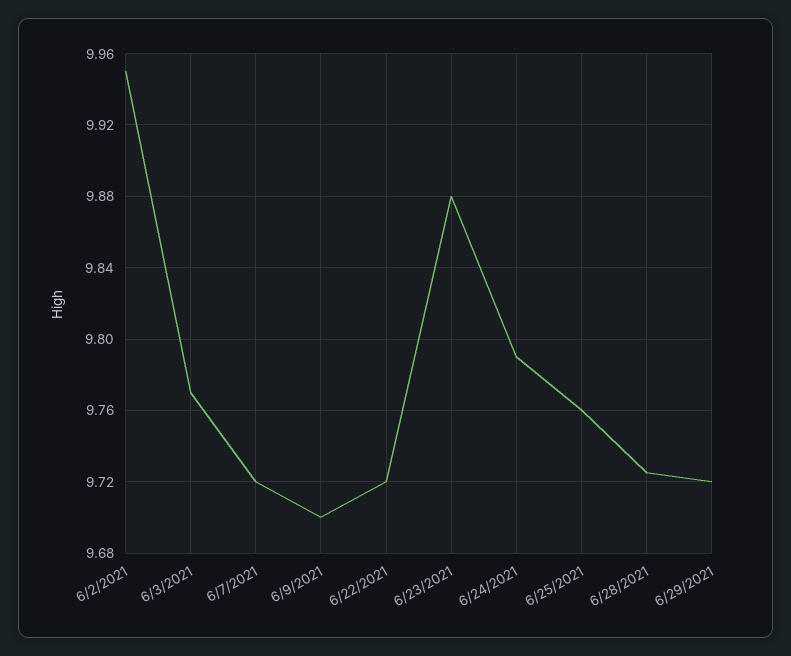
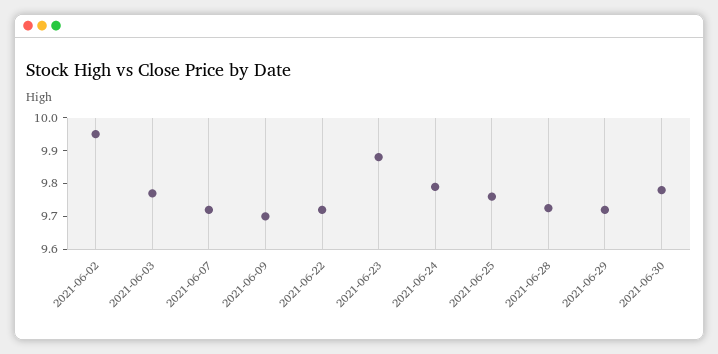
2021-06-30: none -> 9.775

